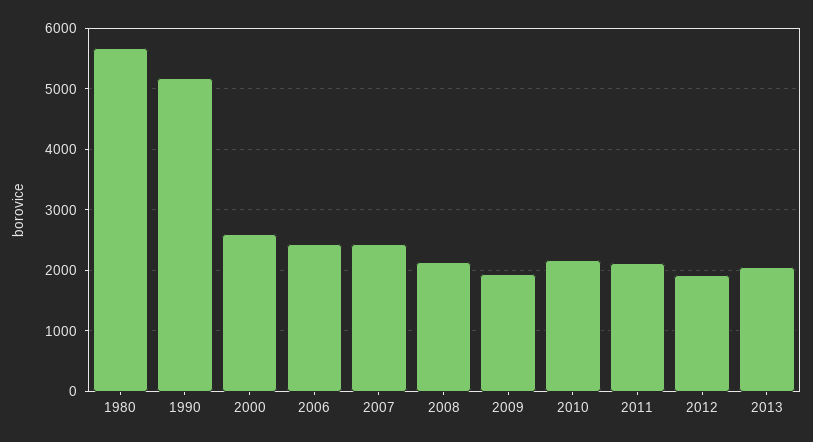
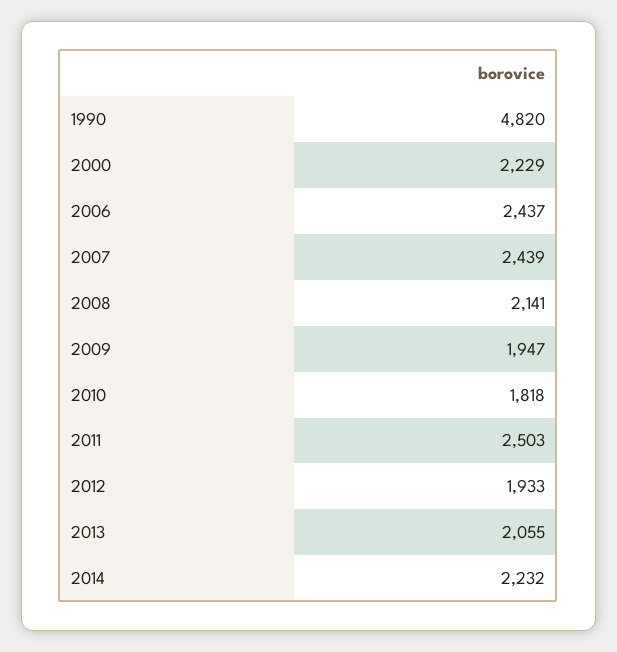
1980: 5700 -> none
1990: 5200 -> 4820
2000: 2600 -> 2229
2010: 2200 -> 1818
2011: 2100 -> 2503
2014: none -> 2232

